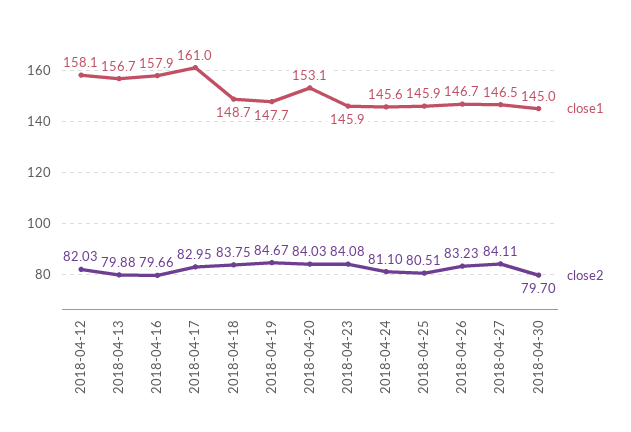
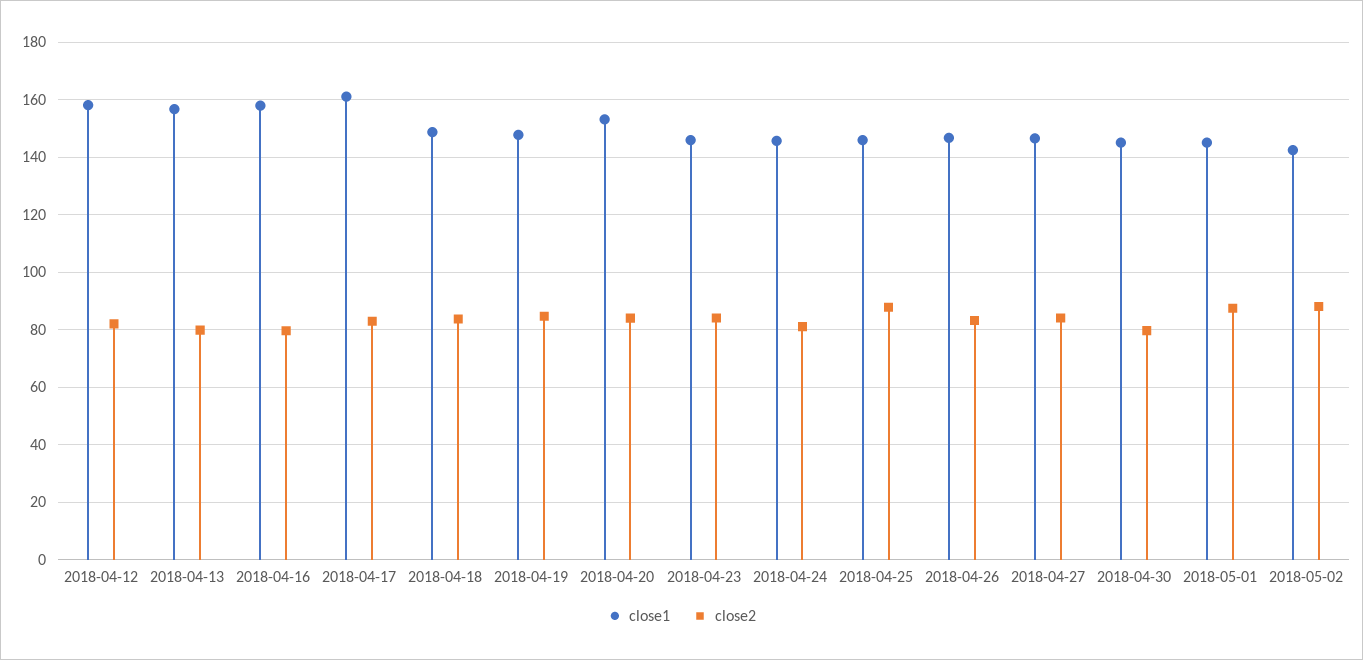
close2, 2018-04-25: 80.51 -> 87.5
close1, 2018-05-01: none -> 145
close2, 2018-05-01: none -> 87.5
close1, 2018-05-02: none -> 142.5
close2, 2018-05-02: none -> 87.5

